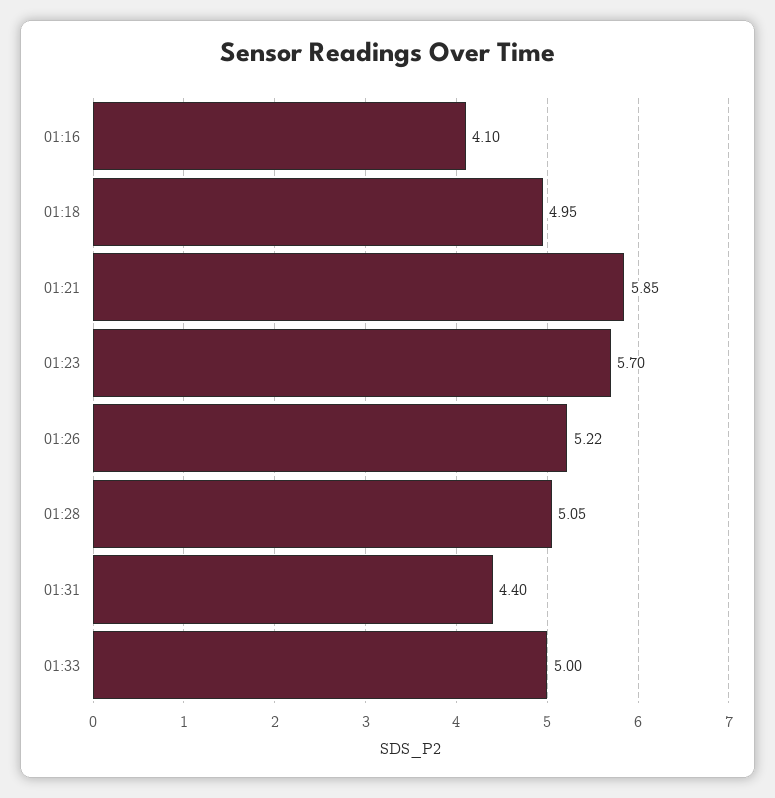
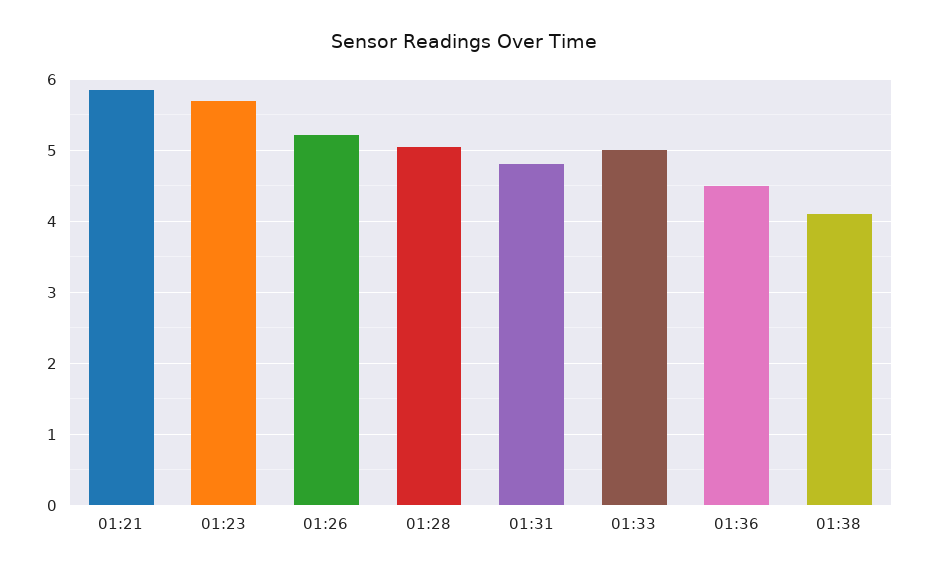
01:16: 4.1 -> none
01:18: 4.95 -> none
01:31: 4.4 -> 4.8
01:36: none -> 4.5
01:38: none -> 4.1

